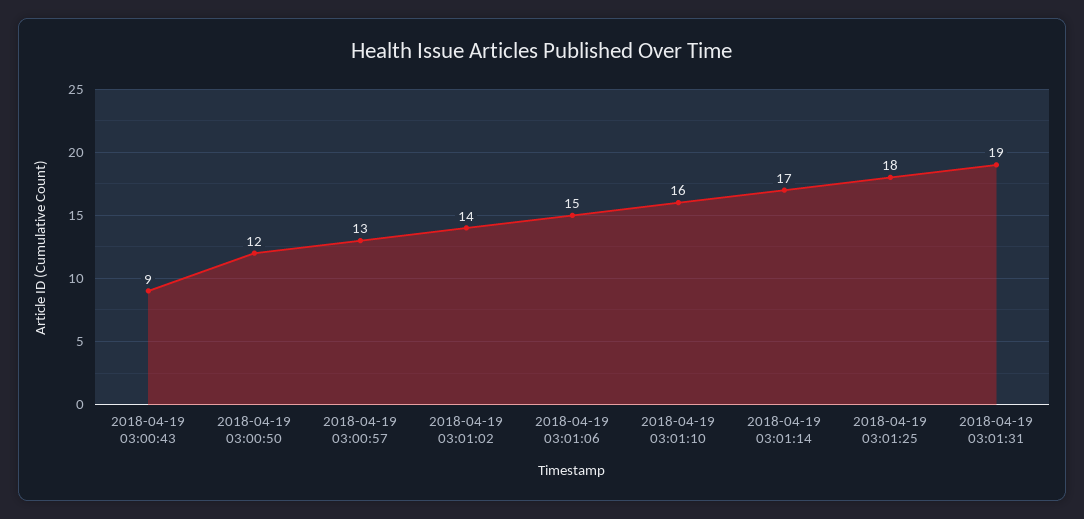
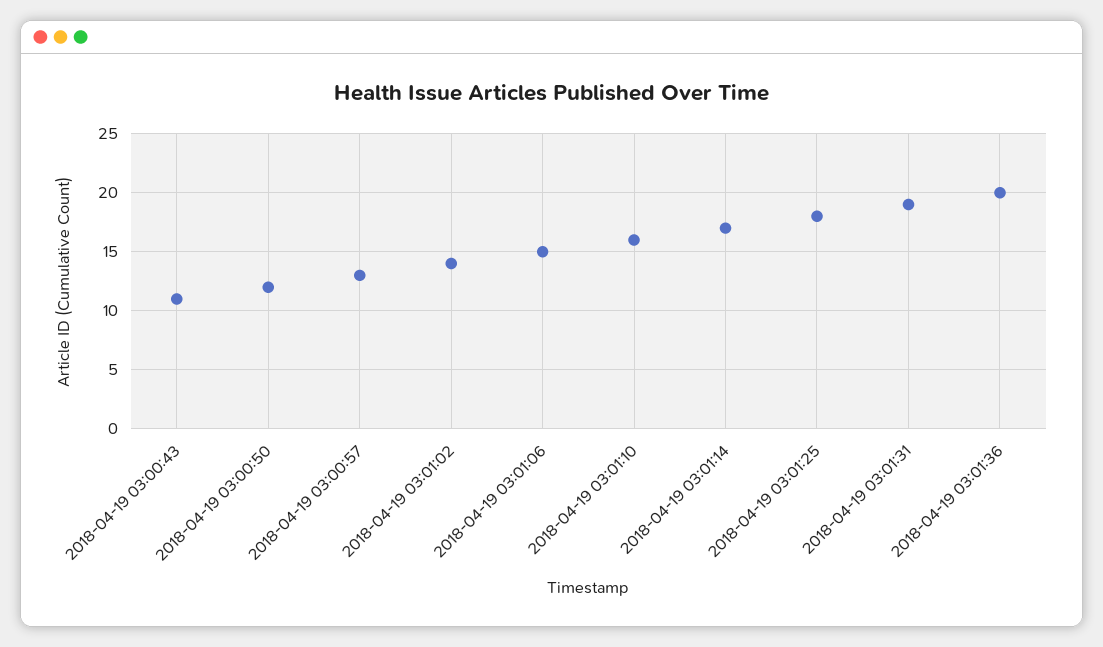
2018-04-19 03:00:43: 9 -> 11
2018-04-19 03:01:36: none -> 20

